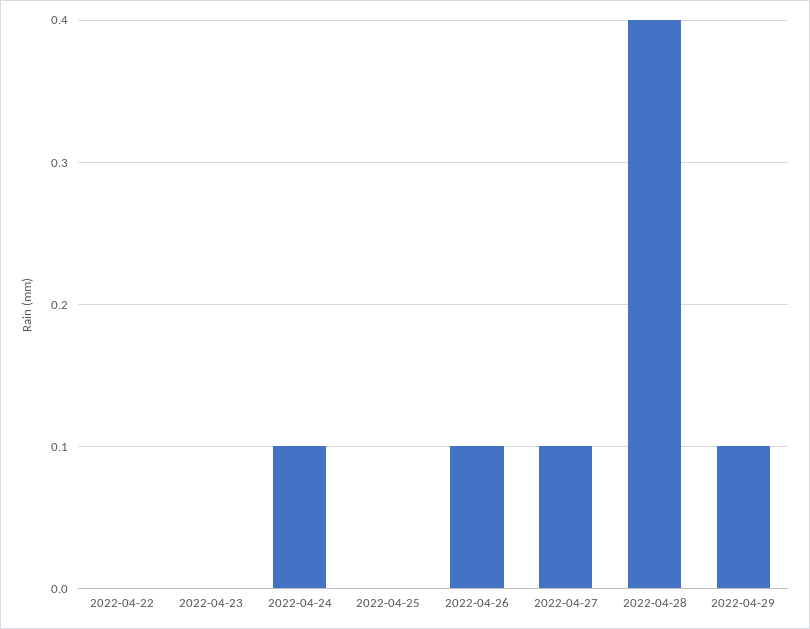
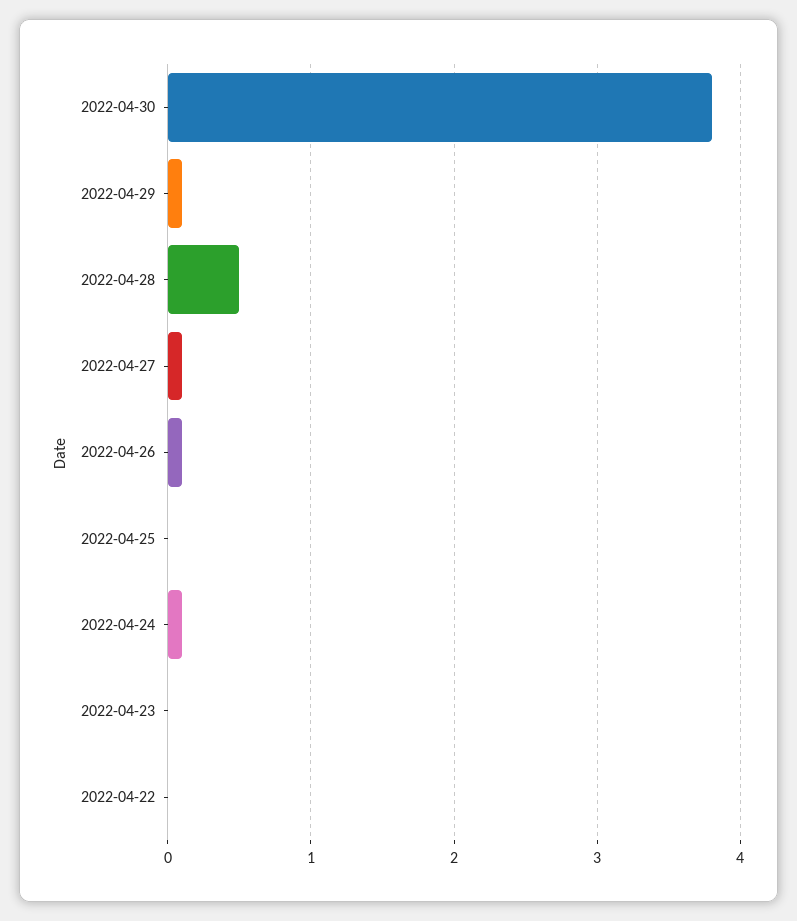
2022-04-28: 0.4 -> 0.5
2022-04-30: none -> 3.8

